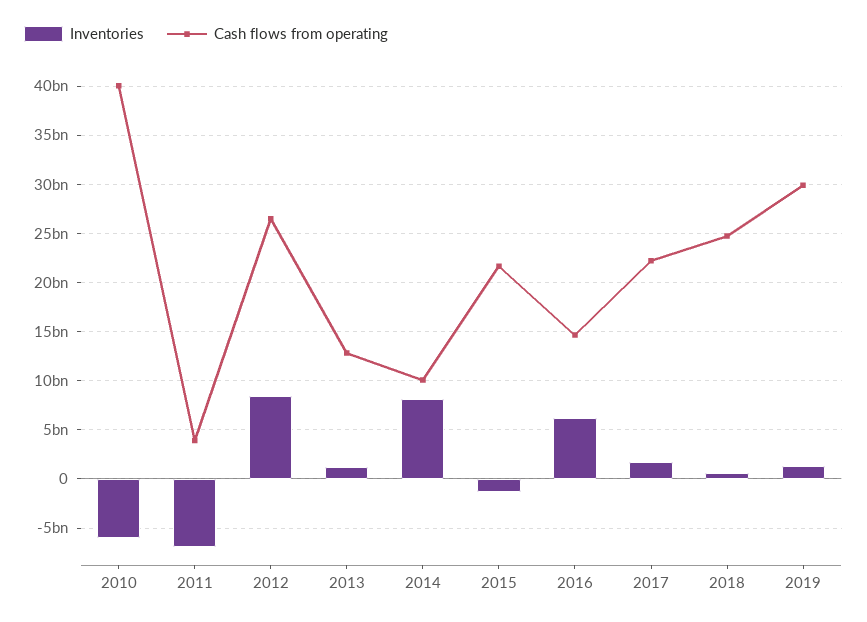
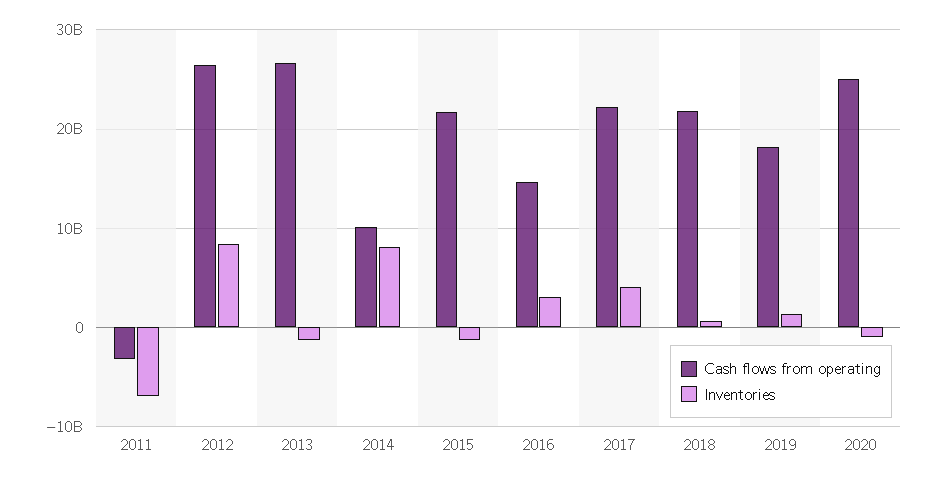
Inventories, 2010: -6000000000 -> none
Cash flows from operating, 2010: 40000000000 -> none
Cash flows from operating, 2011: 4000000000 -> -3000000000
Inventories, 2013: 1000000000 -> -1000000000
Cash flows from operating, 2013: 13000000000 -> 27000000000
Inventories, 2016: 6000000000 -> 3000000000
Inventories, 2017: 2000000000 -> 4000000000
Cash flows from operating, 2018: 25000000000 -> 22000000000
Cash flows from operating, 2019: 30000000000 -> 18000000000
Cash flows from operating, 2020: none -> 25000000000
Inventories, 2020: none -> -1000000000

